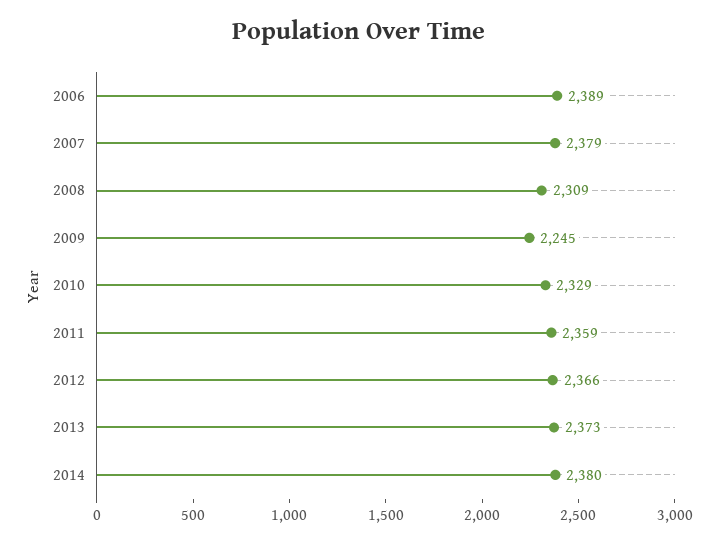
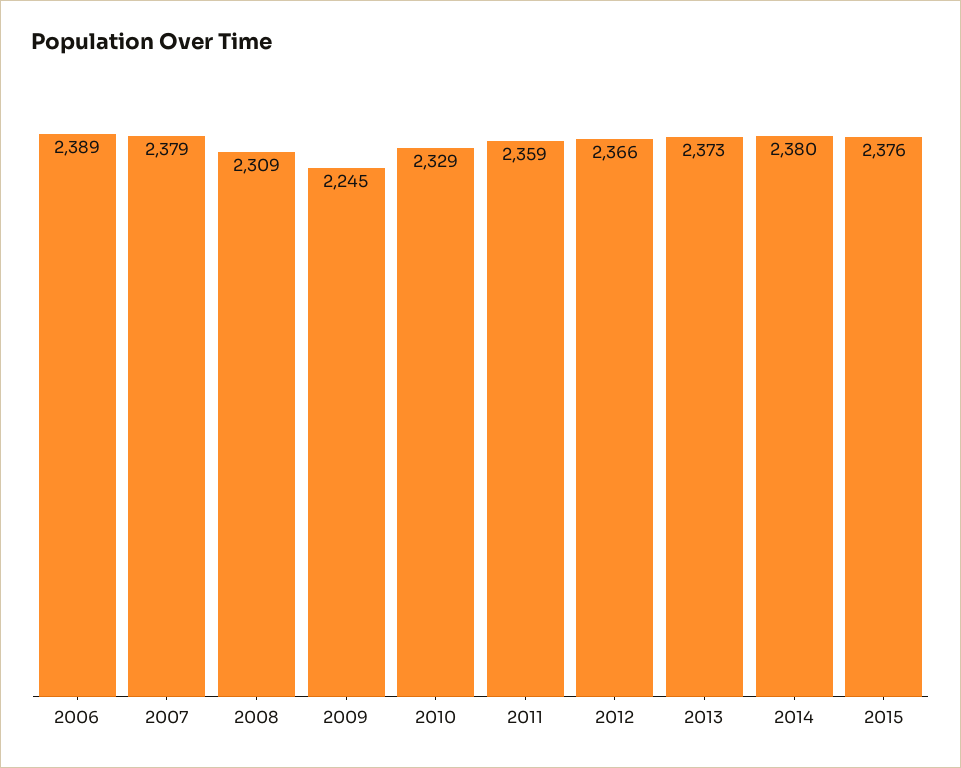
2015: none -> 2376

